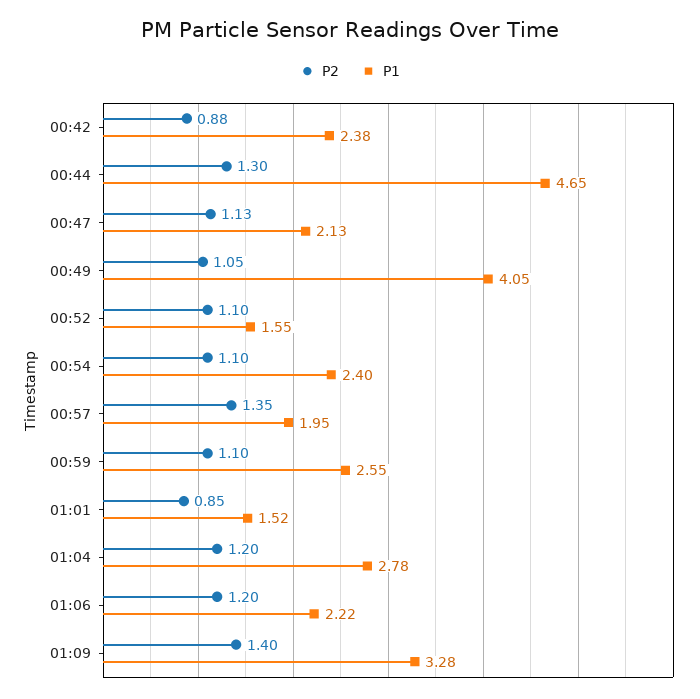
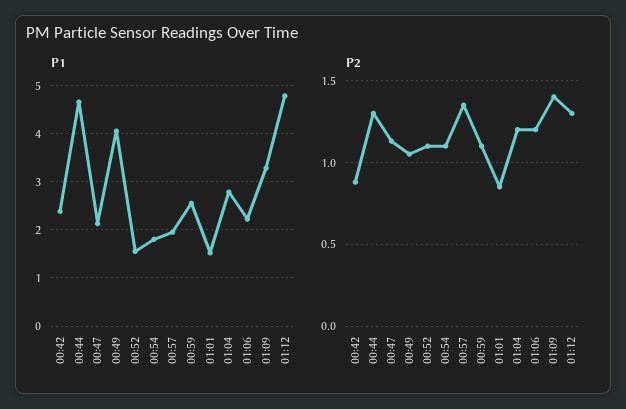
P1, 00:54: 2.4 -> 1.8
P1, 01:12: none -> 4.8
P2, 01:12: none -> 1.3

